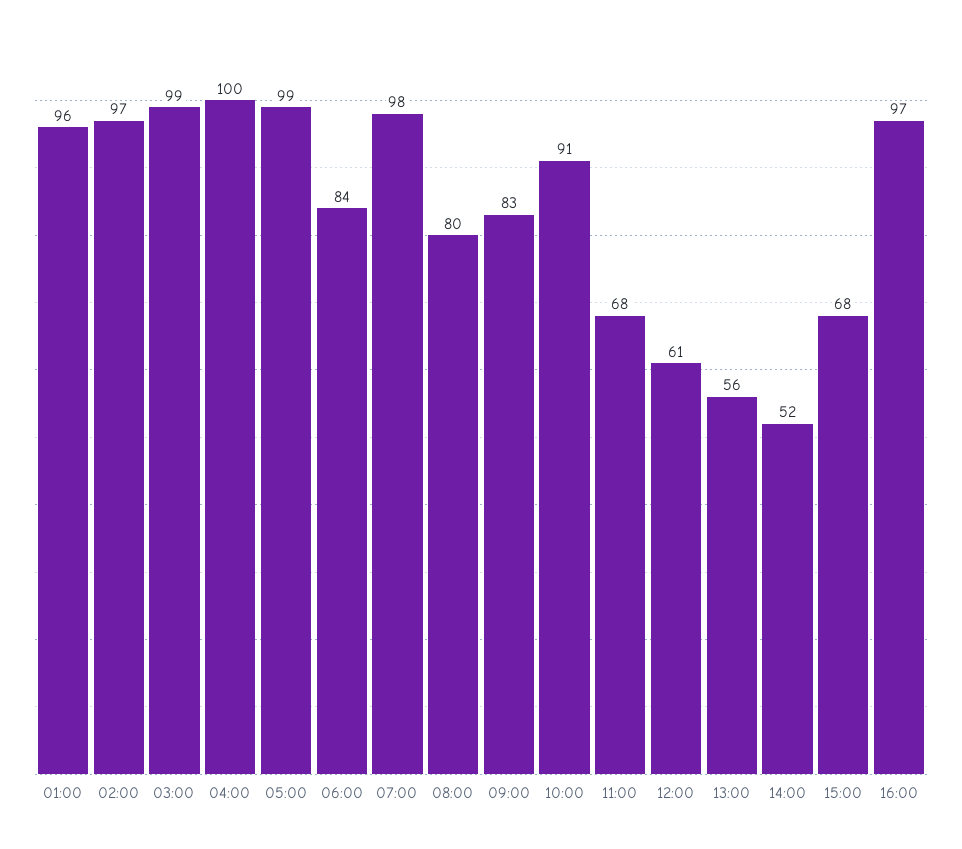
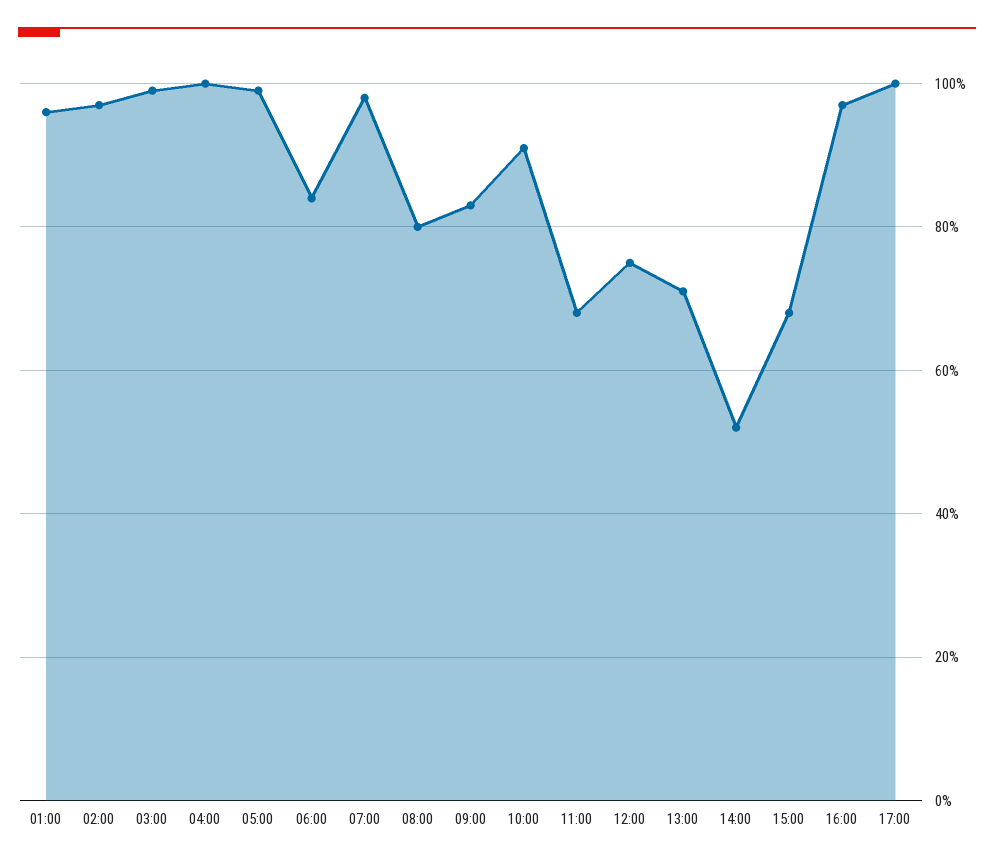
12:00: 61 -> 75
13:00: 56 -> 70
17:00: none -> 100

